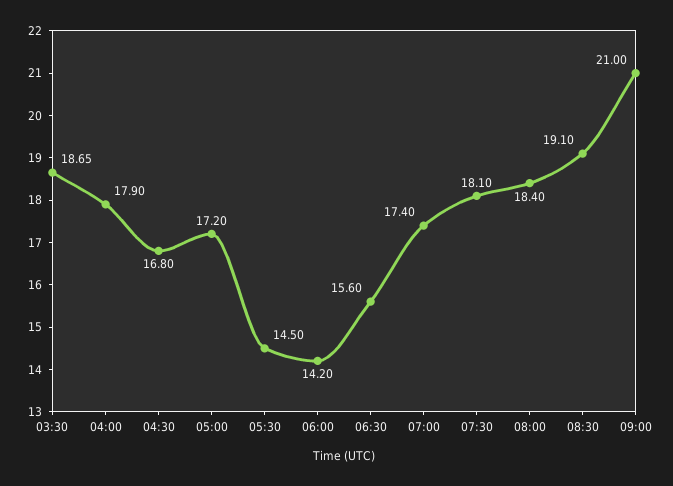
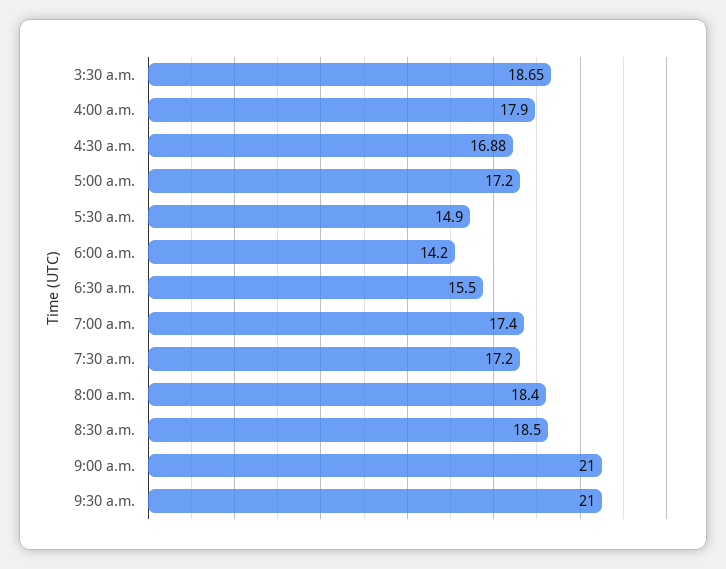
04:30: 16.8 -> 16.88
05:30: 14.5 -> 14.9
06:30: 15.6 -> 15.5
07:30: 18.1 -> 17.2
08:30: 19.1 -> 18.5
9:30 a.m.: none -> 21

